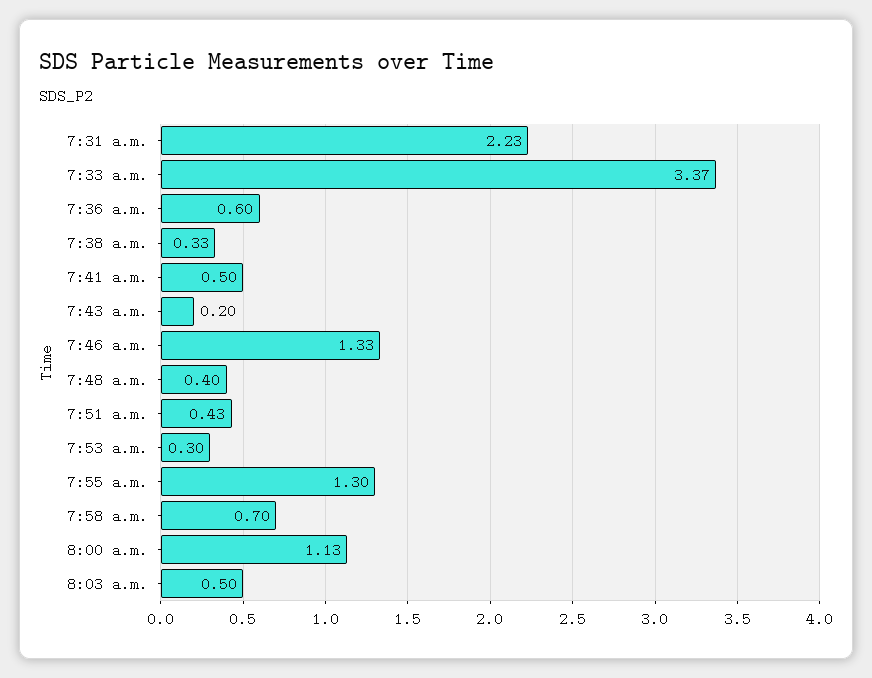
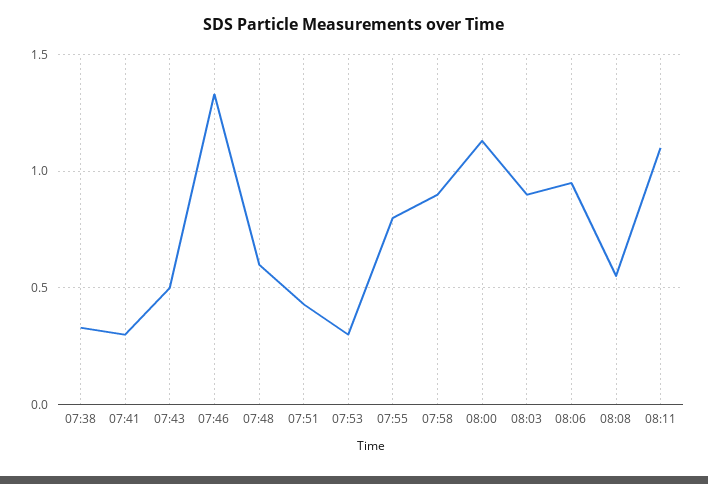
7:31 a.m.: 2.23 -> none
7:33 a.m.: 3.37 -> none
7:36 a.m.: 0.6 -> none
7:41 a.m.: 0.5 -> 0.3
7:43 a.m.: 0.2 -> 0.5
7:48 a.m.: 0.4 -> 0.6
7:55 a.m.: 1.3 -> 0.8
7:58 a.m.: 0.7 -> 0.9
8:03 a.m.: 0.5 -> 0.9
08:06: none -> 0.95
08:08: none -> 0.55
08:11: none -> 1.1

